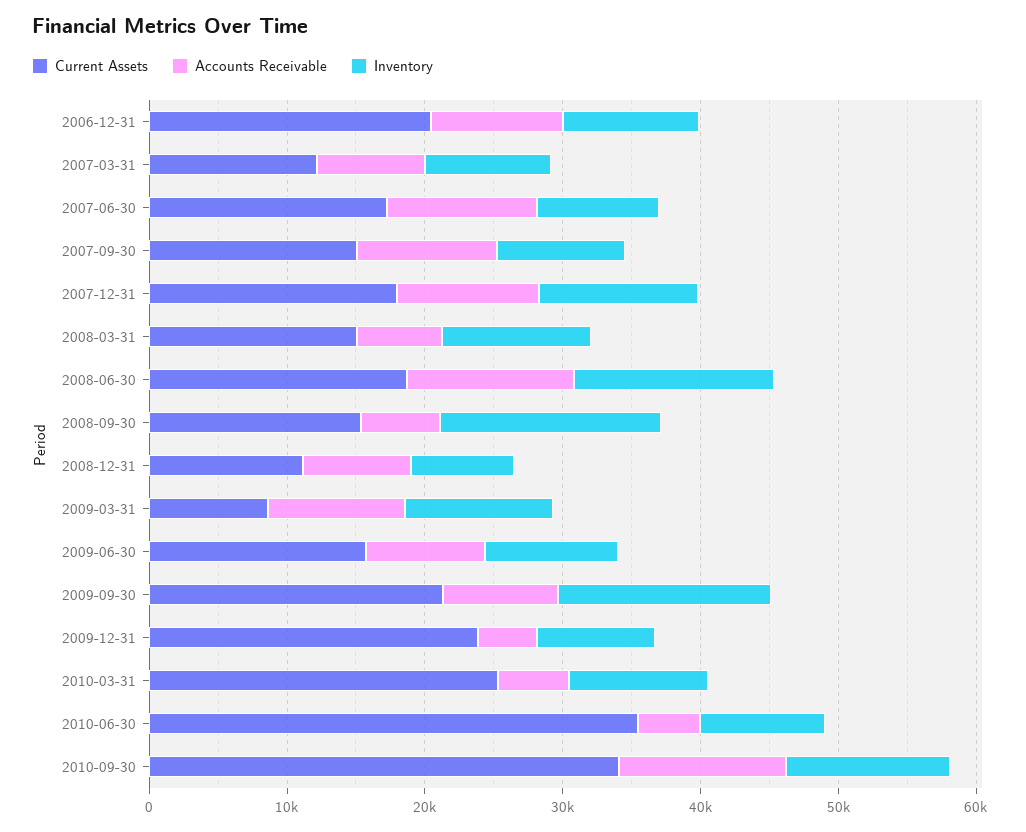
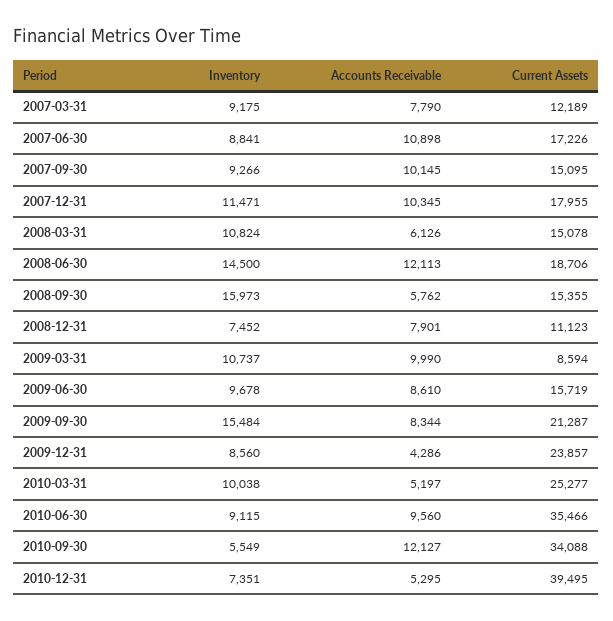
Current Assets, 2006-12-31: 20000 -> none
Accounts Receivable, 2006-12-31: 10000 -> none
Inventory, 2006-12-31: 10000 -> none
Accounts Receivable, 2010-06-30: 4000 -> 9560
Inventory, 2010-09-30: 12000 -> 5549
Inventory, 2010-12-31: none -> 7351
Accounts Receivable, 2010-12-31: none -> 5295
Current Assets, 2010-12-31: none -> 39495

